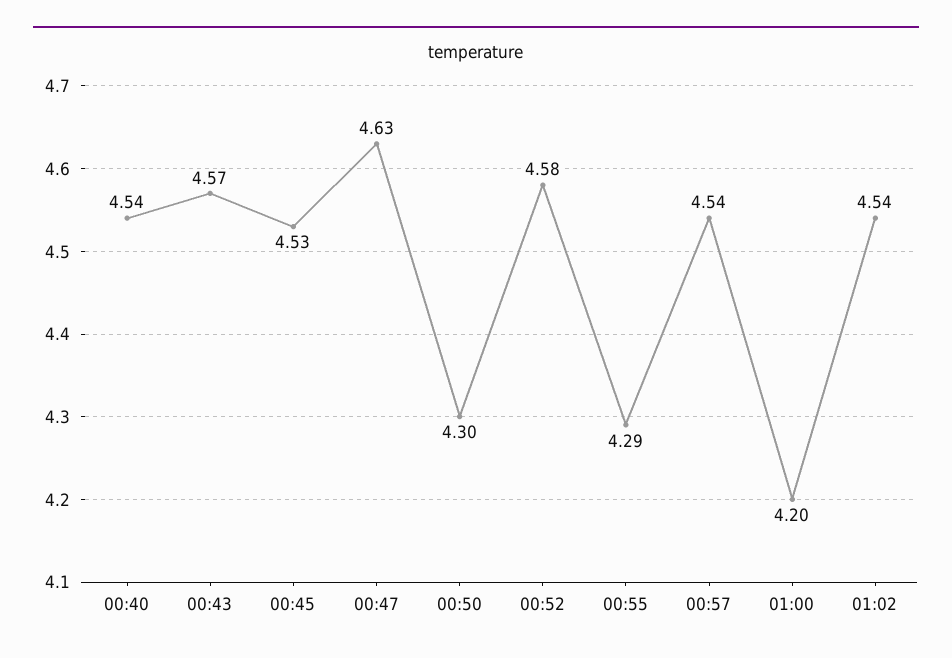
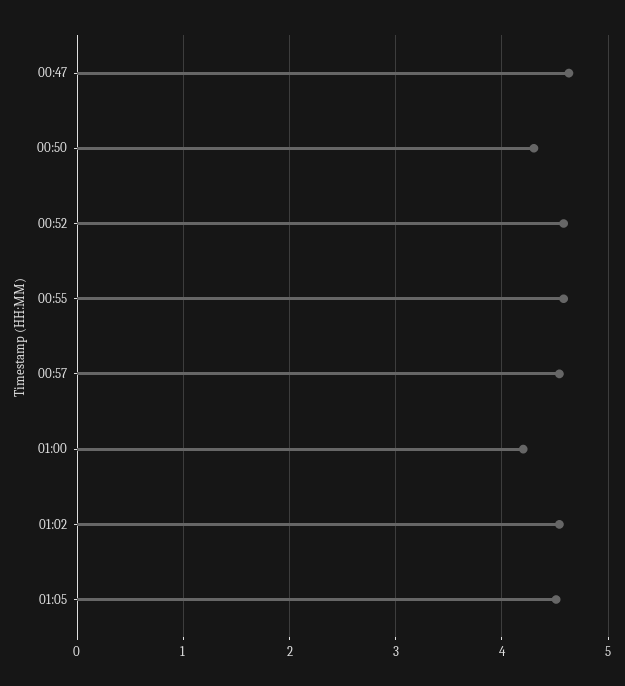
00:40: 4.54 -> none
00:43: 4.57 -> none
00:45: 4.53 -> none
00:55: 4.29 -> 4.6
01:05: none -> 4.5

